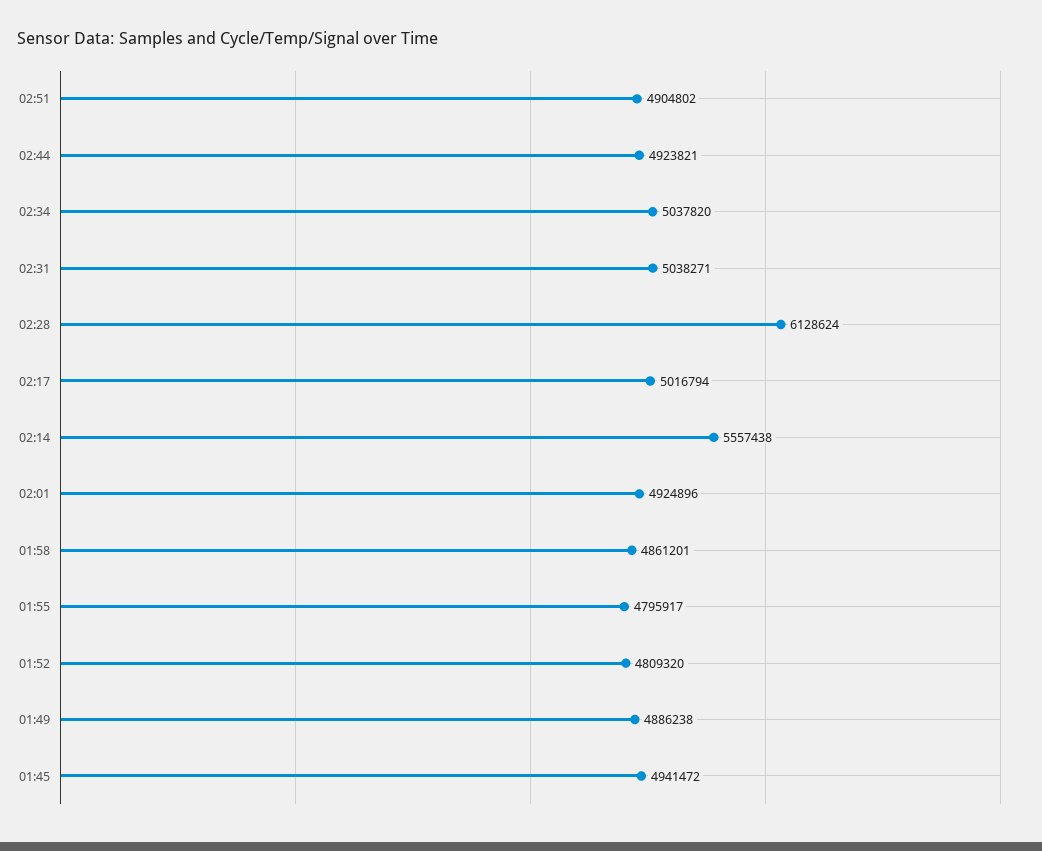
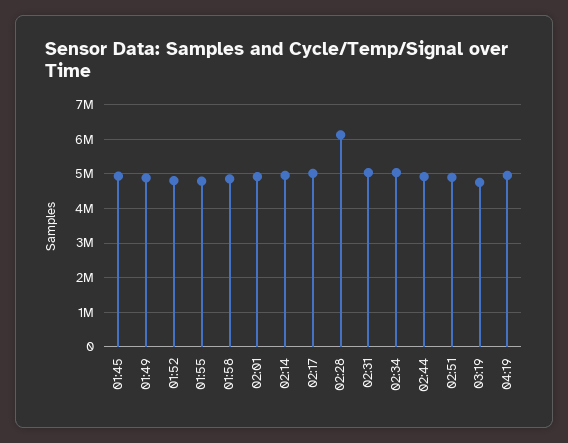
02:14: 5557438 -> 5000000
03:19: none -> 4800000
04:19: none -> 5000000

